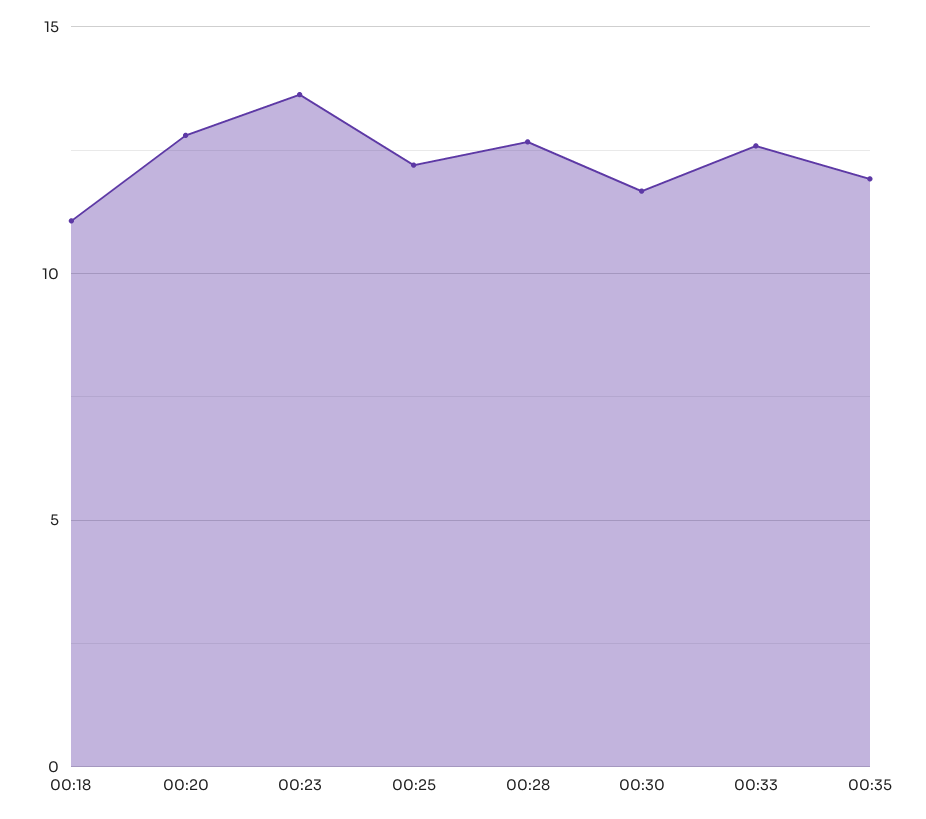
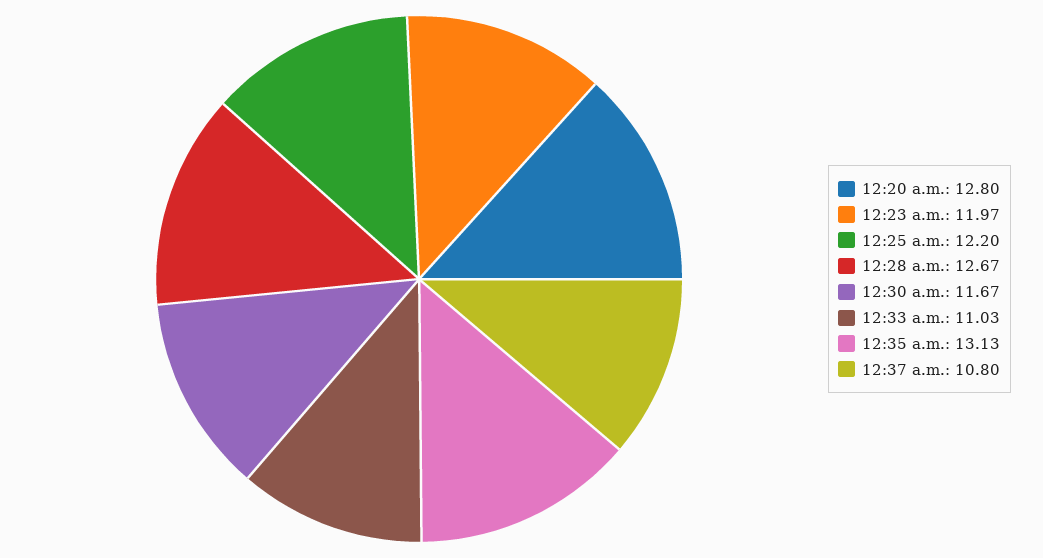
00:18: 11 -> none
00:23: 13.5 -> 11.97
00:33: 12.5 -> 11.03
00:35: 12 -> 13.13
12:37 a.m.: none -> 10.8

